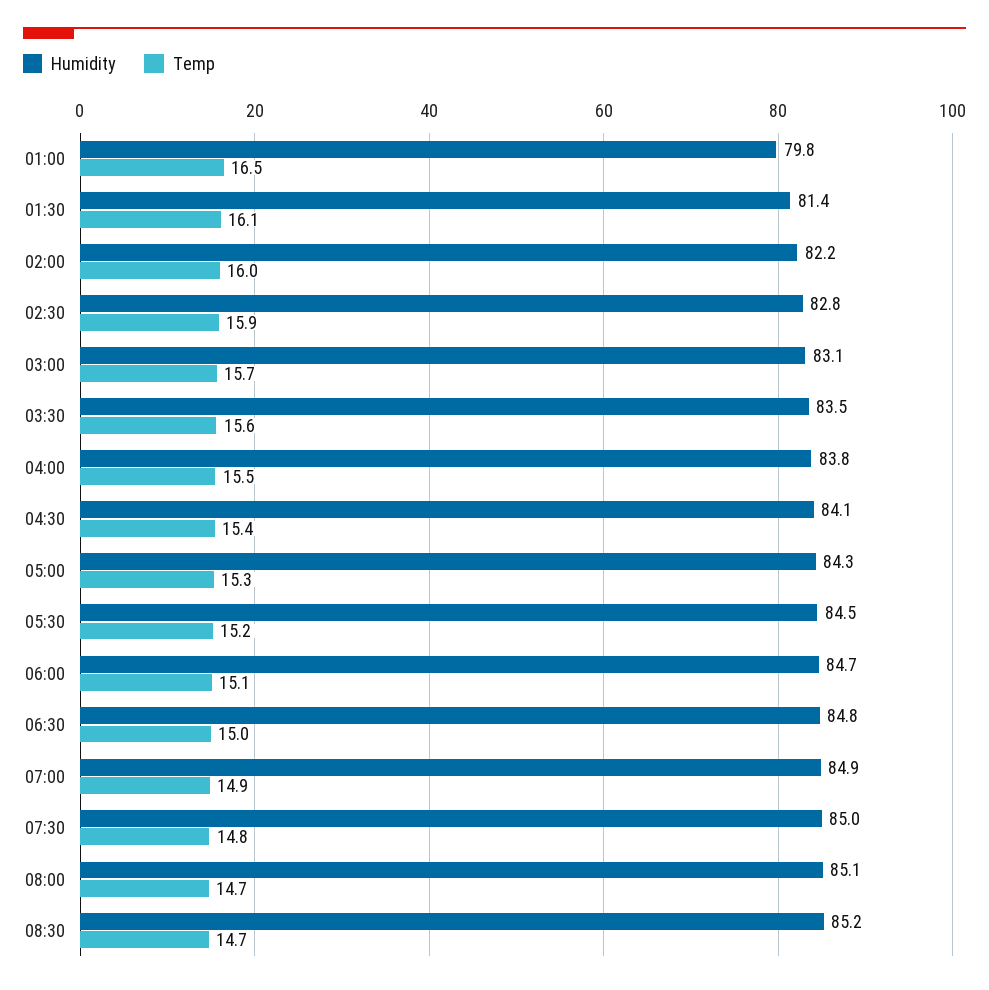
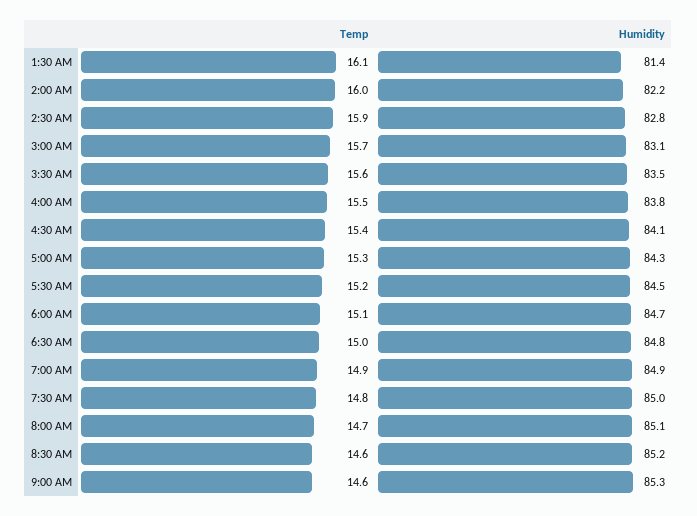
Humidity, 01:00: 79.8 -> none
Temp, 01:00: 16.5 -> none
Temp, 08:30: 14.7 -> 14.6
Temp, 9:00 AM: none -> 14.6
Humidity, 9:00 AM: none -> 85.3

